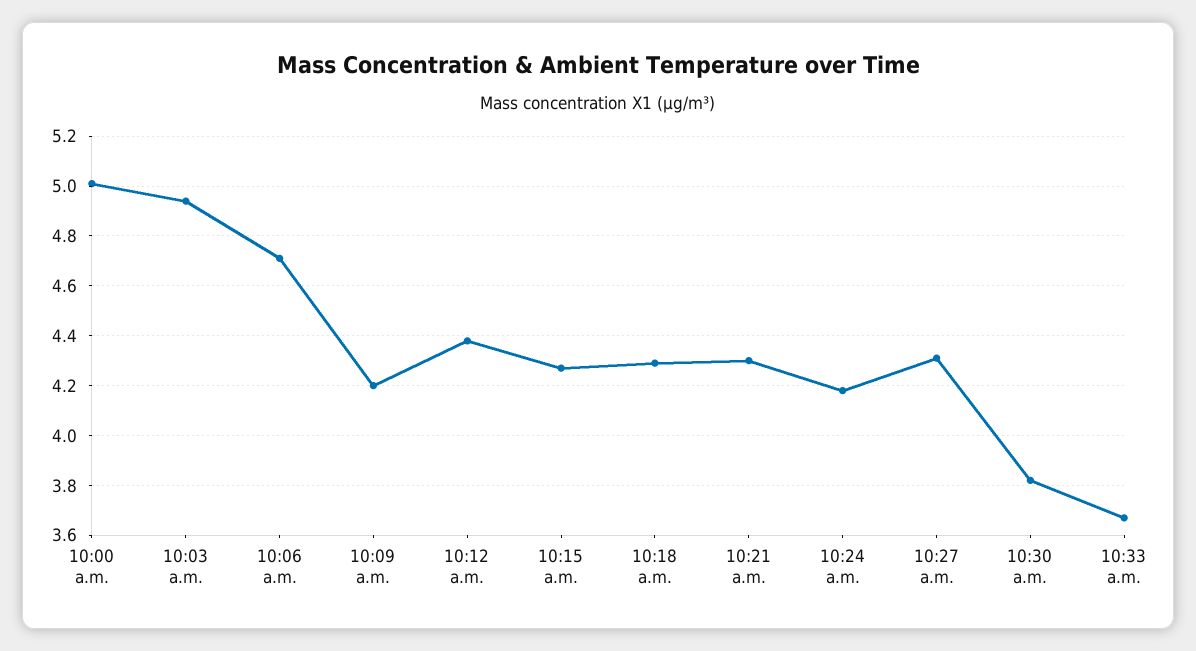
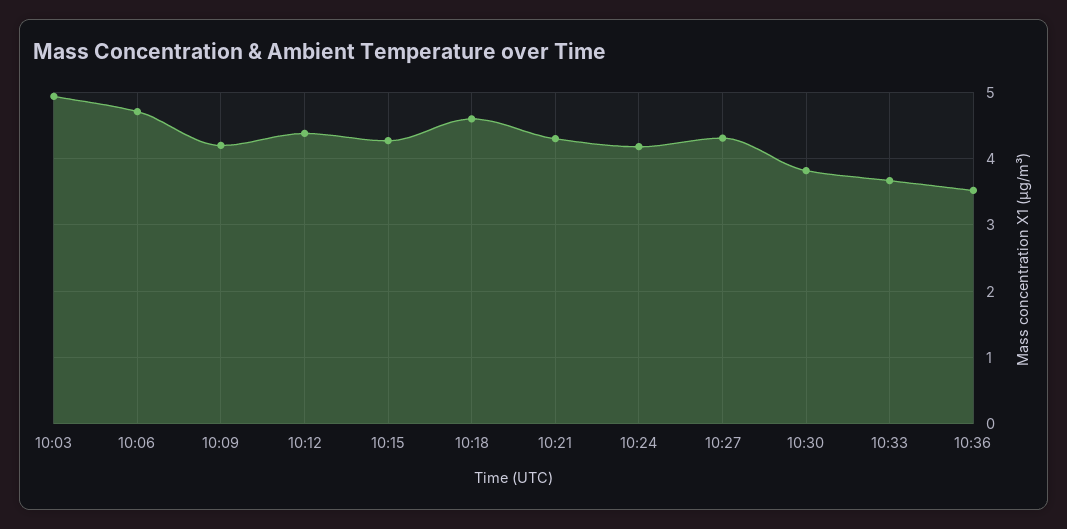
10:00 a.m.: 5 -> none
10:18 a.m.: 4.3 -> 4.6
10:36: none -> 3.5

